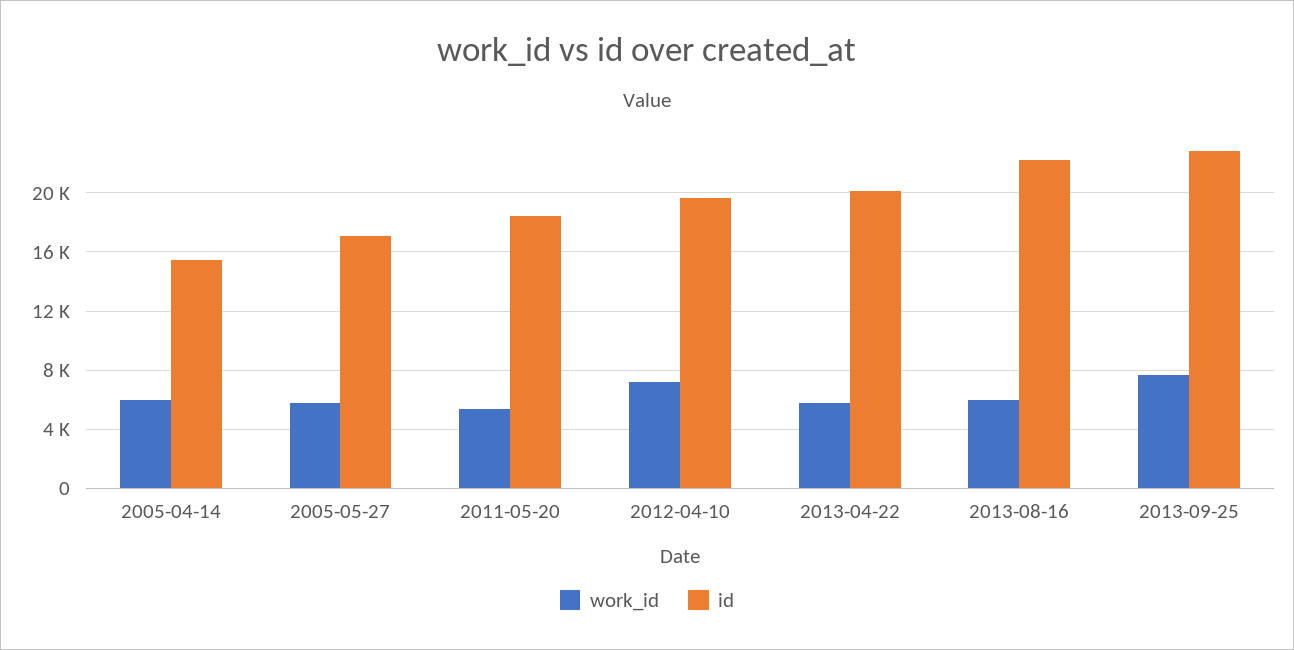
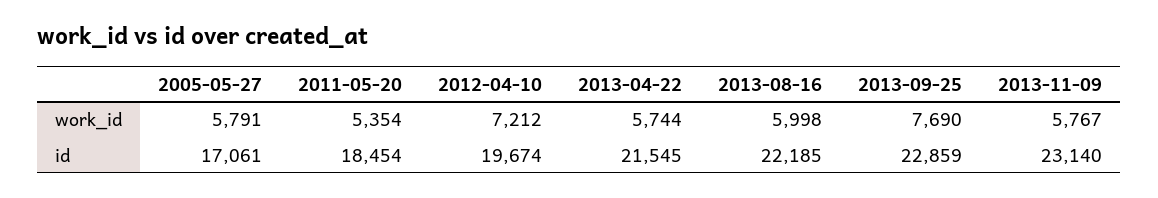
work_id, 2005-04-14: 6000 -> none
id, 2005-04-14: 15500 -> none
id, 2013-04-22: 20000 -> 21545
work_id, 2013-11-09: none -> 5767
id, 2013-11-09: none -> 23140

